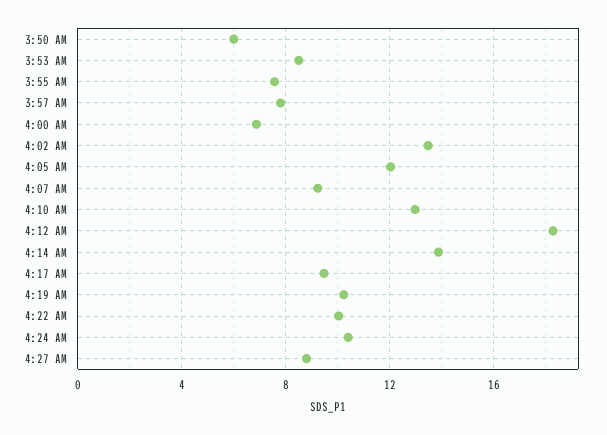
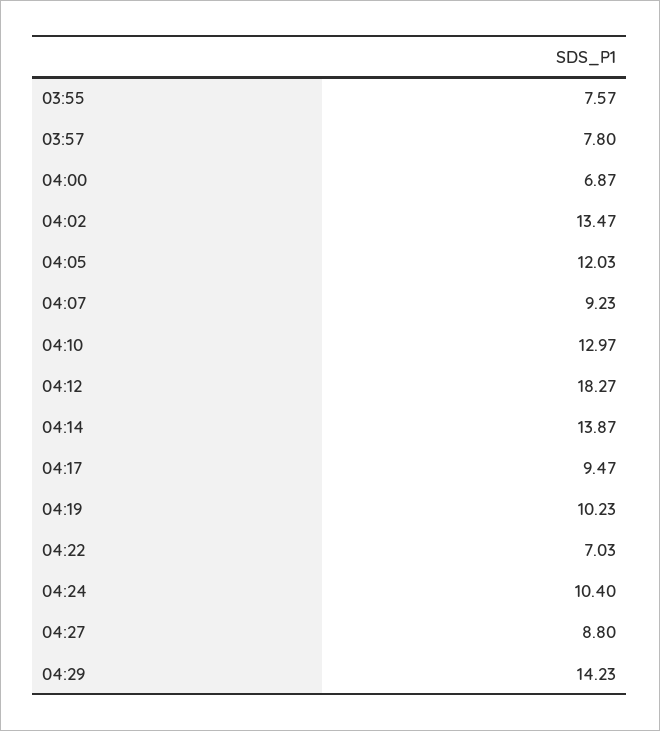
3:50 AM: 6 -> none
3:53 AM: 8.5 -> none
4:22 AM: 10 -> 7.03
04:29: none -> 14.23

